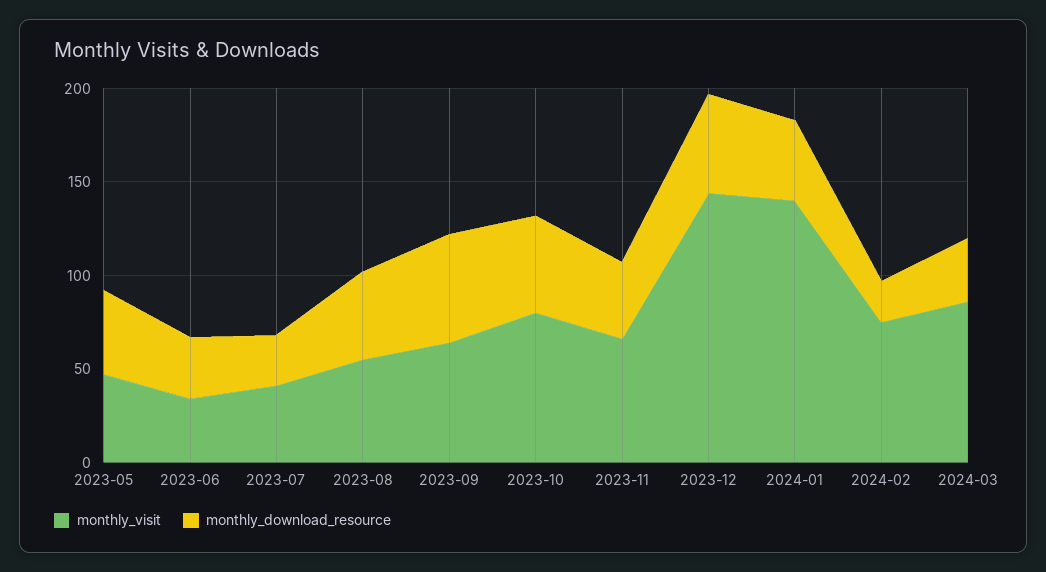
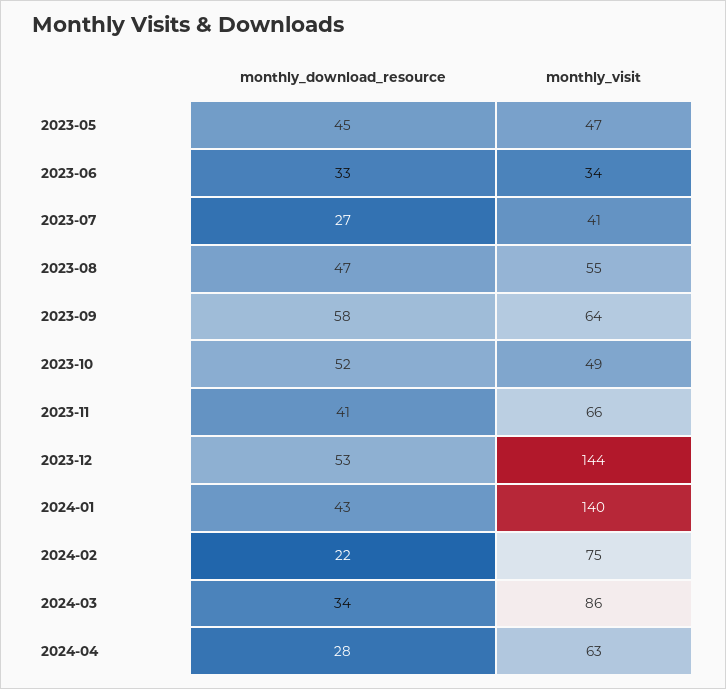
monthly_visit, 2023-10: 80 -> 49
monthly_download_resource, 2024-04: none -> 28
monthly_visit, 2024-04: none -> 63

